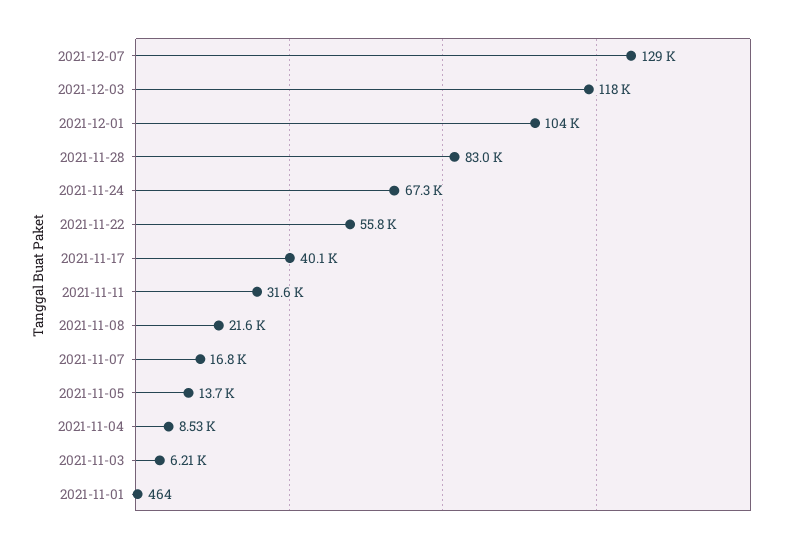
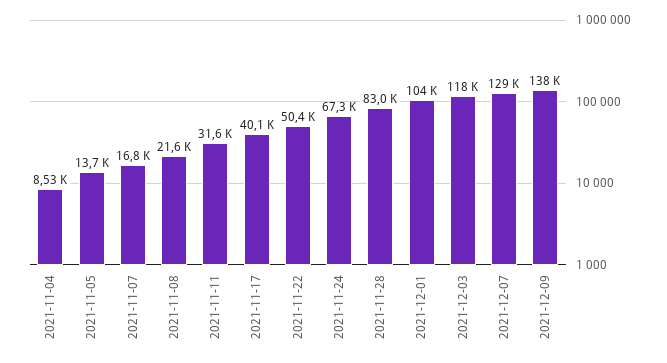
2021-11-22: 55800 -> 50400
2021-11-03: 6210 -> none
2021-11-01: 464 -> none
2021-12-09: none -> 138000

